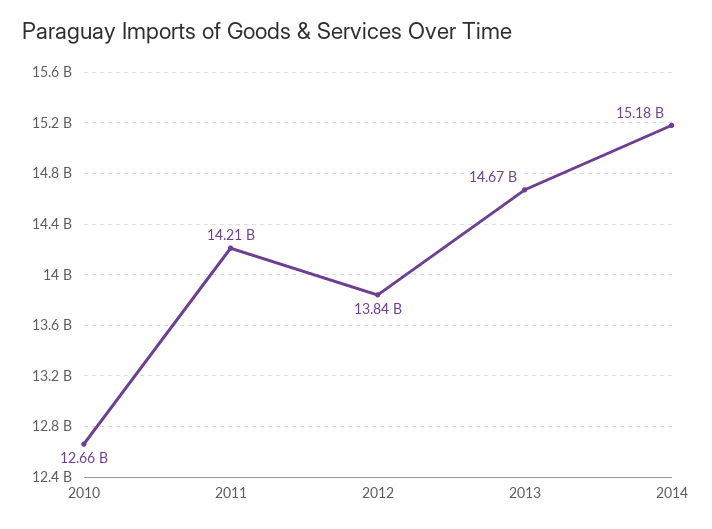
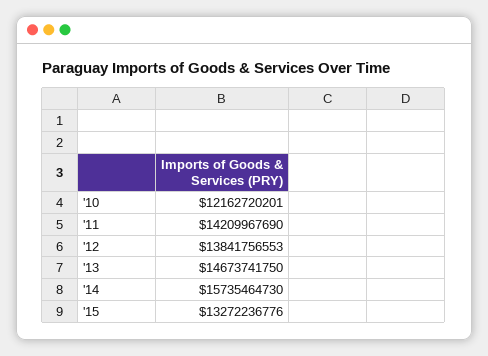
2010: 12660000000 -> 12162720201
2014: 15180000000 -> 15735464730
'15: none -> 13272236776

